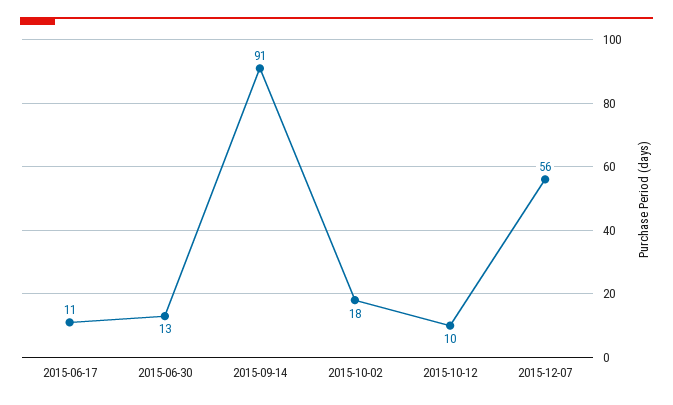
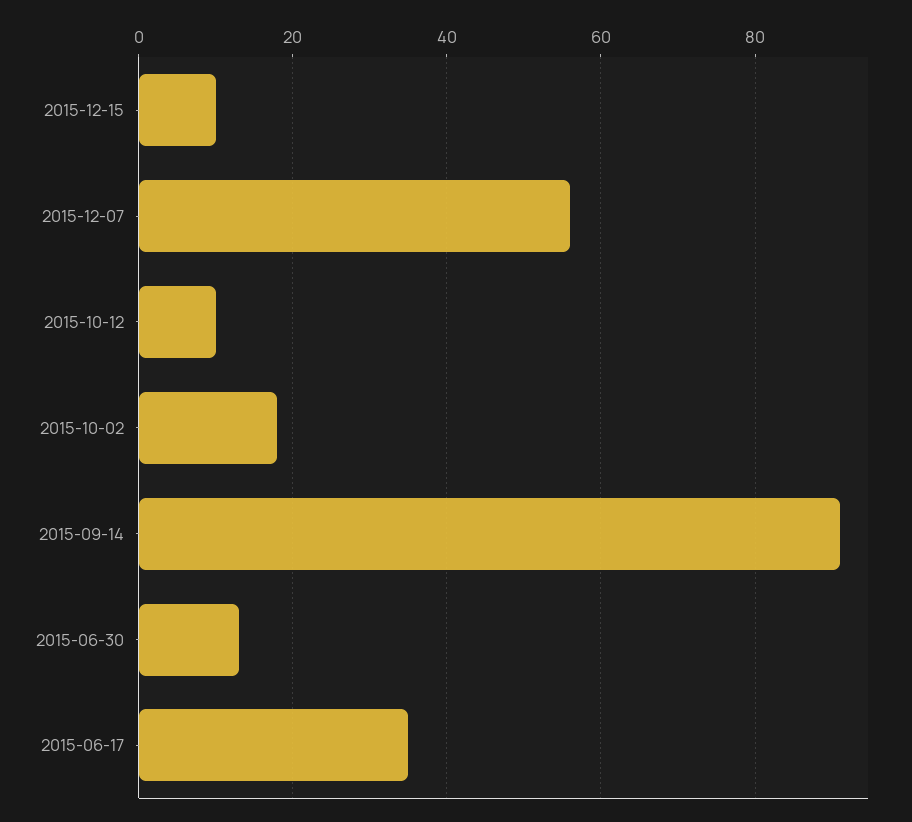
2015-06-17: 11 -> 35
2015-12-15: none -> 10

